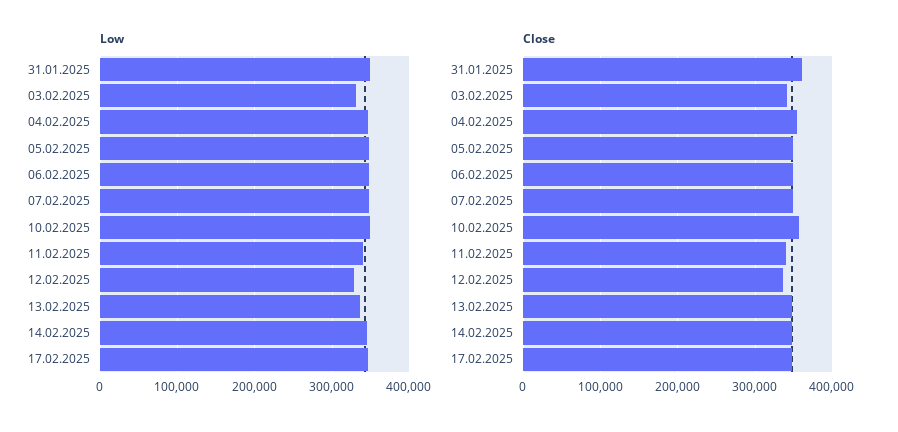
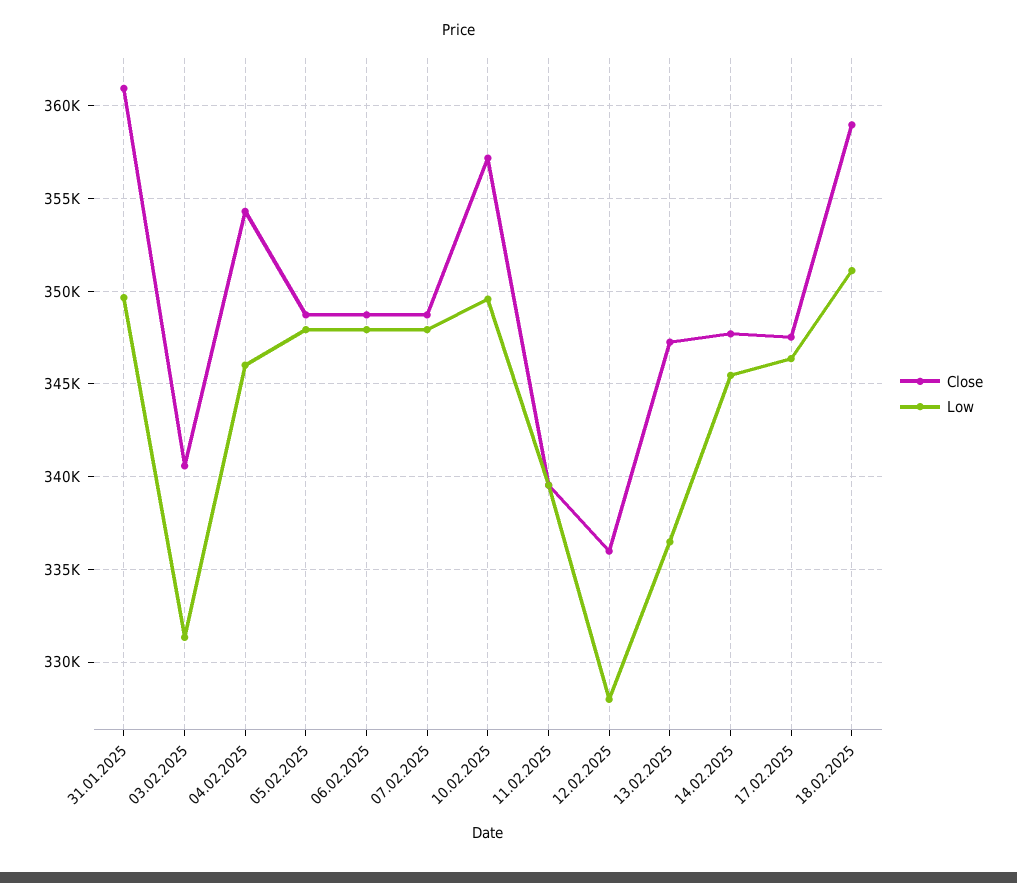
Close, 18.02.2025: none -> 359000
Low, 18.02.2025: none -> 351000

